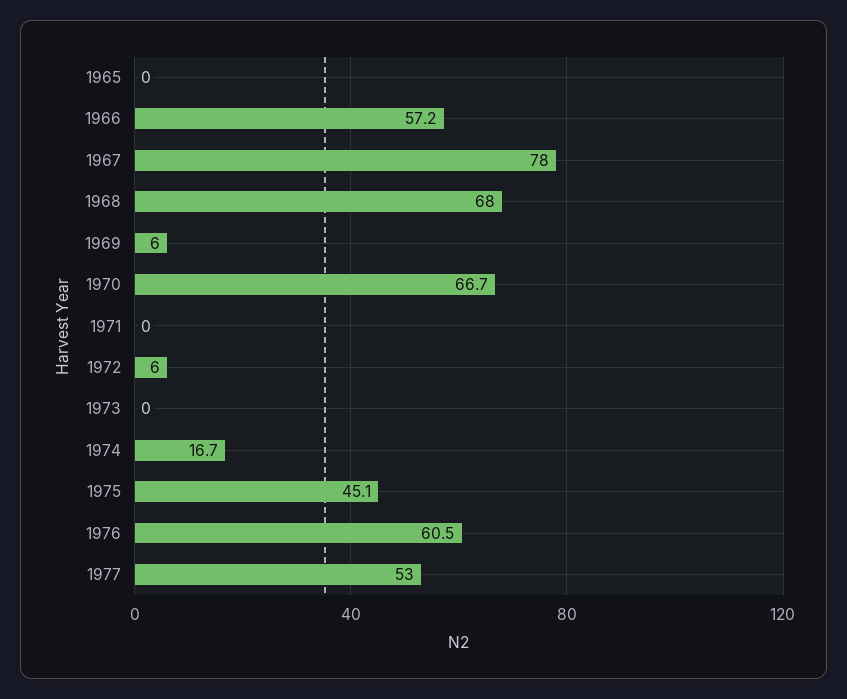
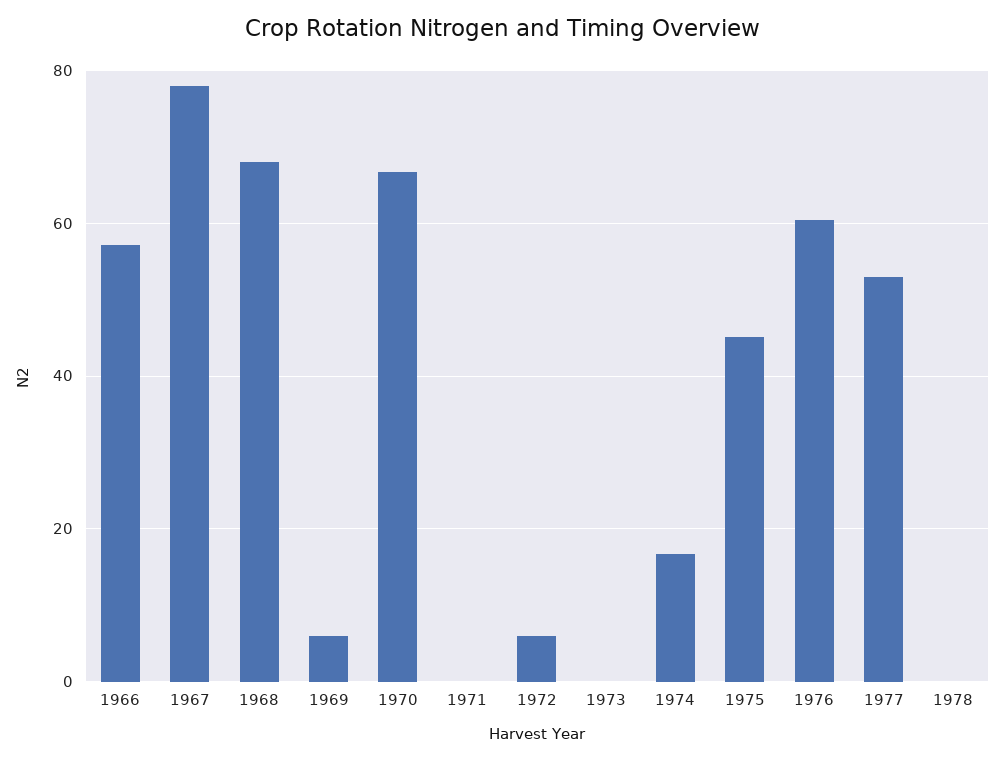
1965: 0 -> none
1978: none -> 0

